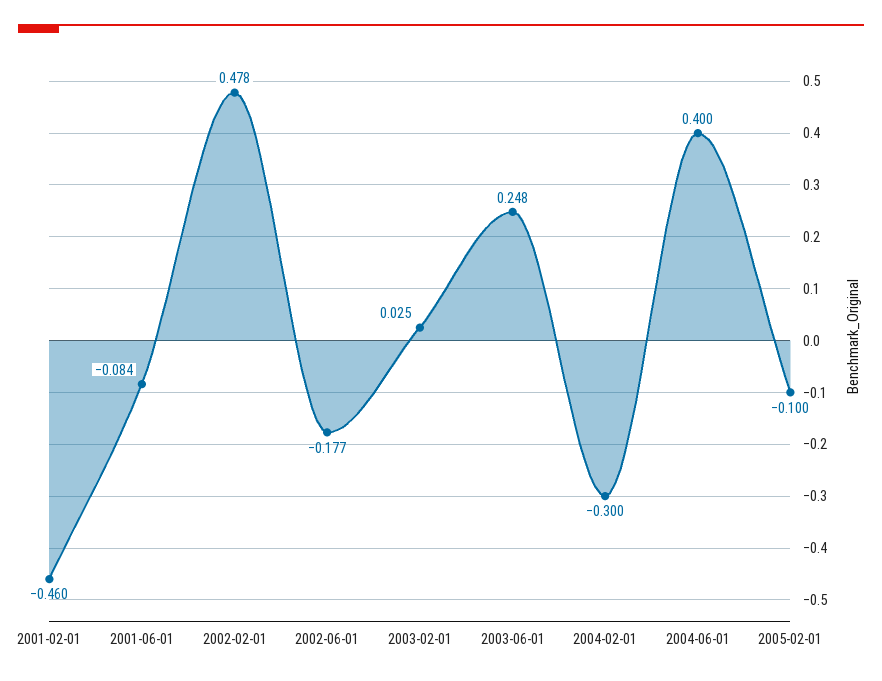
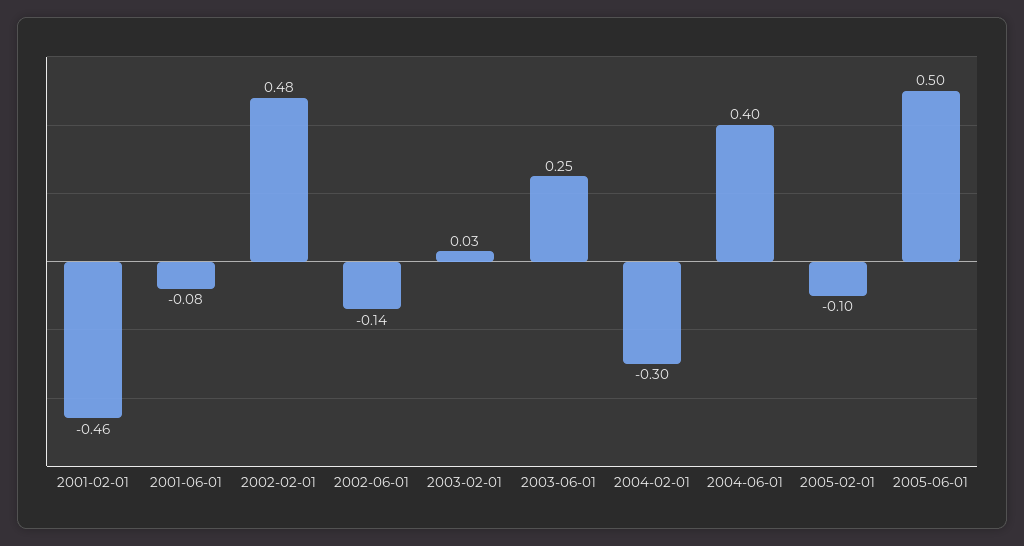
2002-06-01: -0.177 -> -0.14
2005-06-01: none -> 0.5

